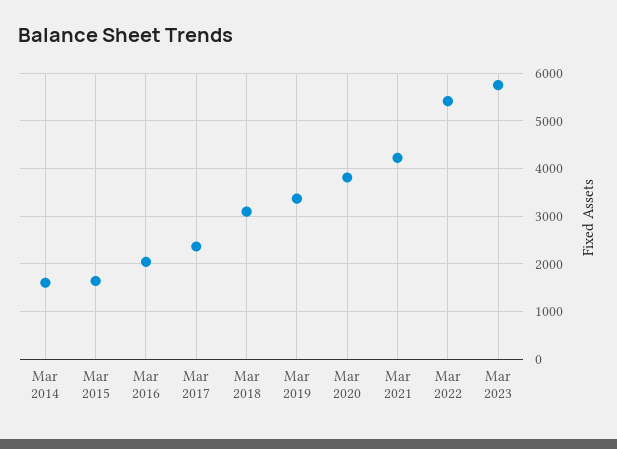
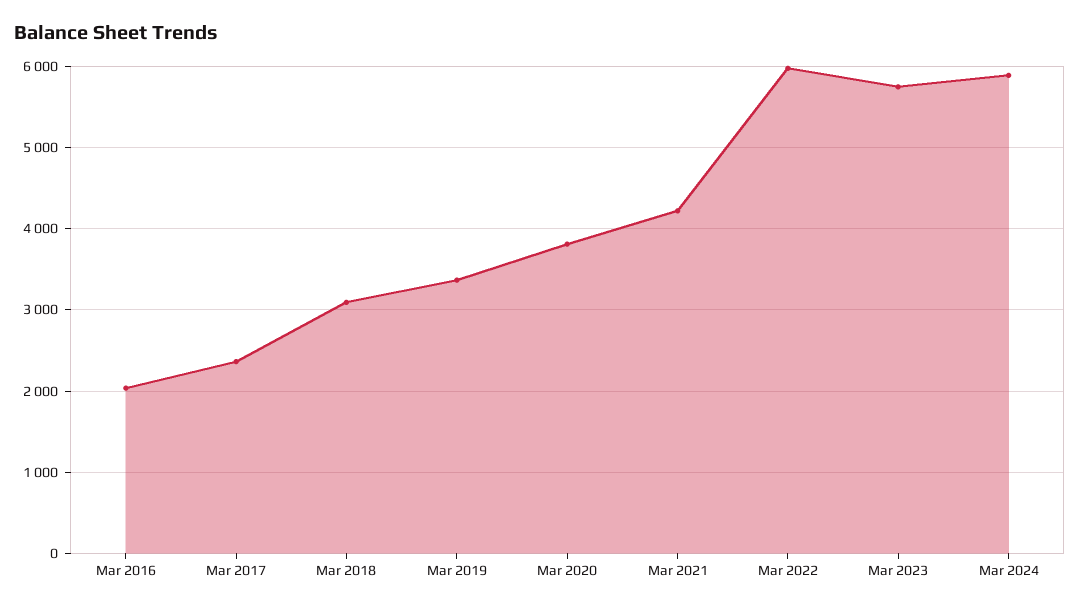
Mar 2014: 1600 -> none
Mar 2015: 1600 -> none
Mar 2022: 5400 -> 6000
Mar 2024: none -> 5900

